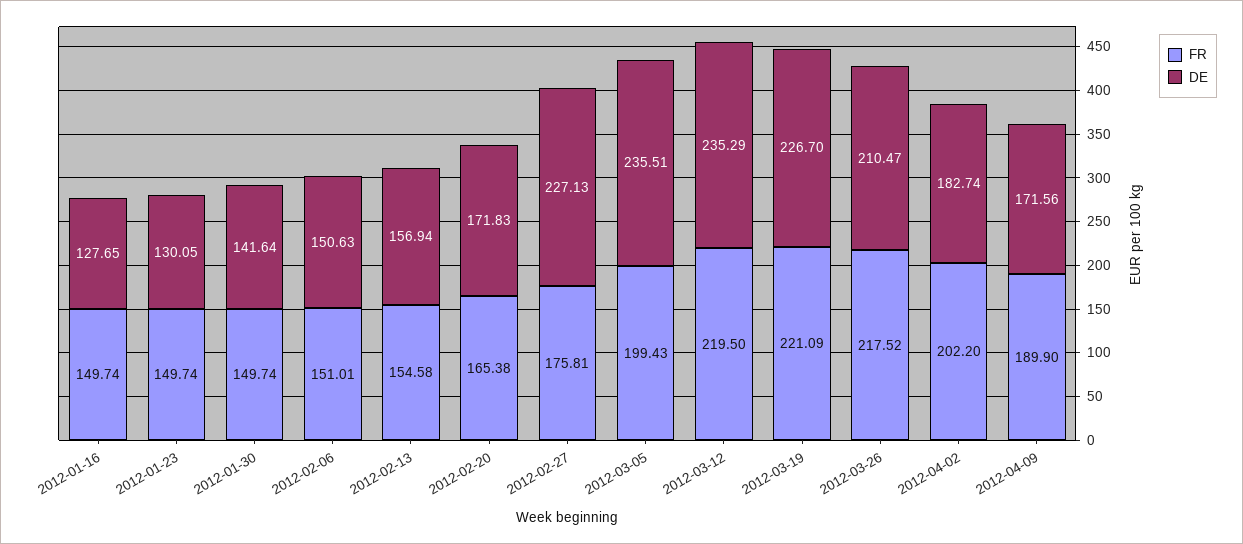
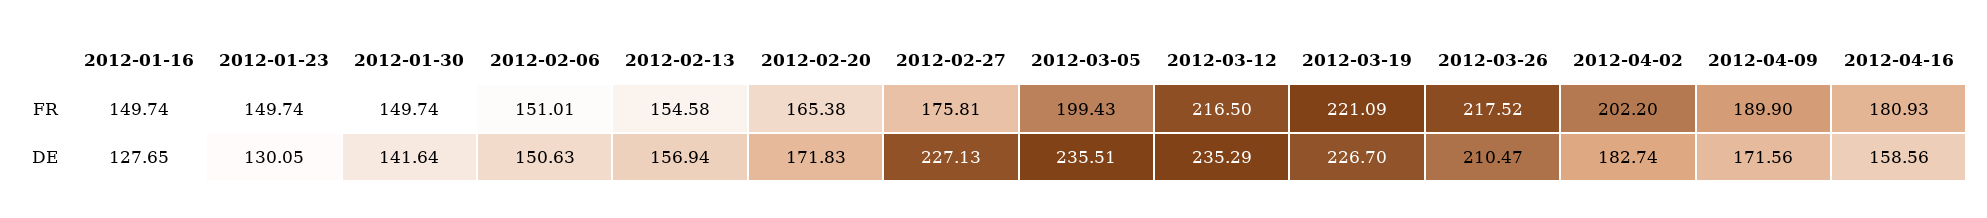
FR, 2012-03-12: 219.5 -> 216.5
FR, 2012-04-16: none -> 180.93
DE, 2012-04-16: none -> 158.56

